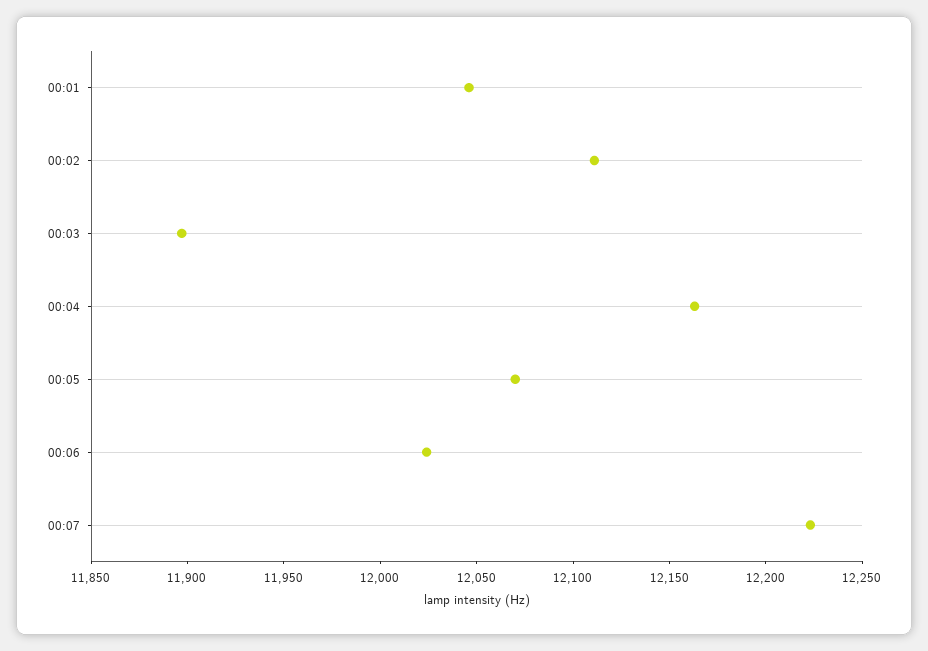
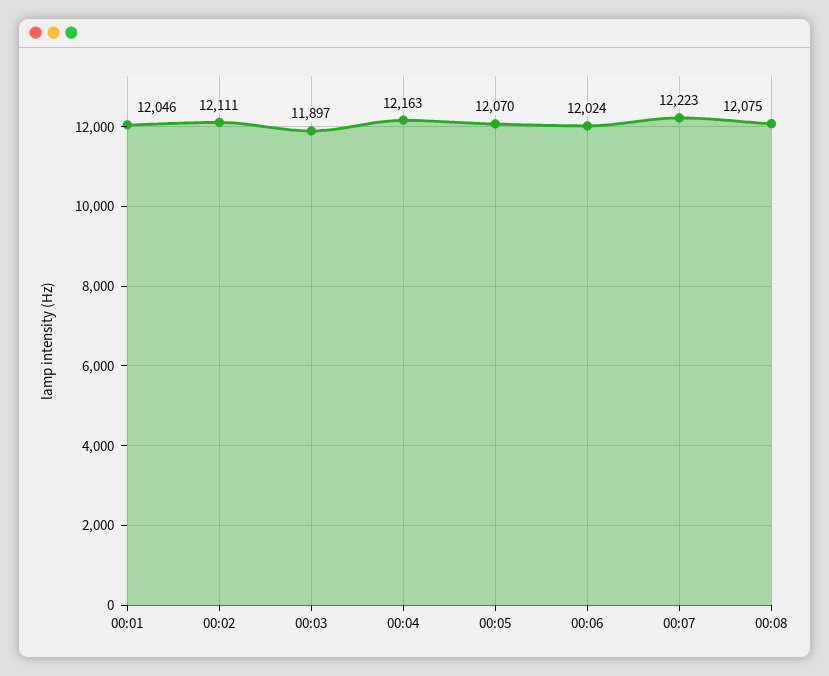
00:08: none -> 12075

